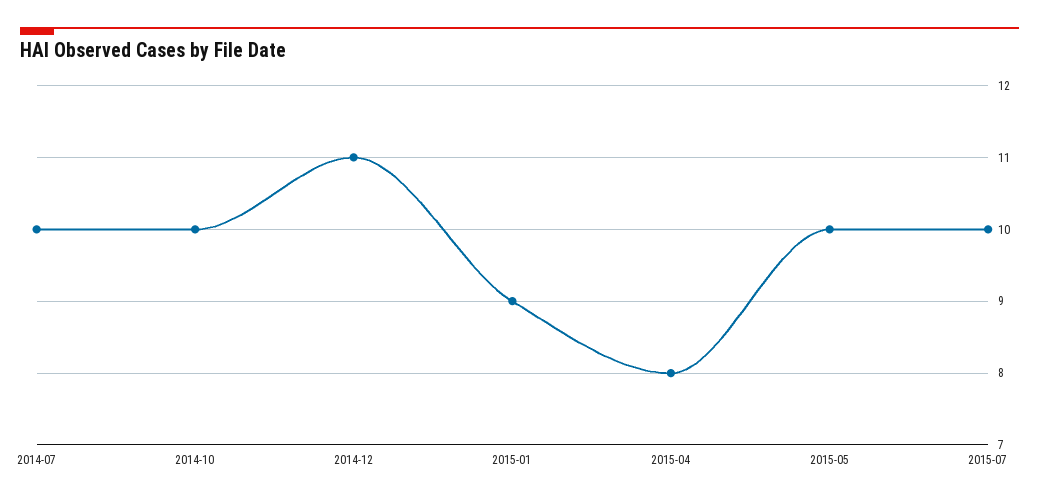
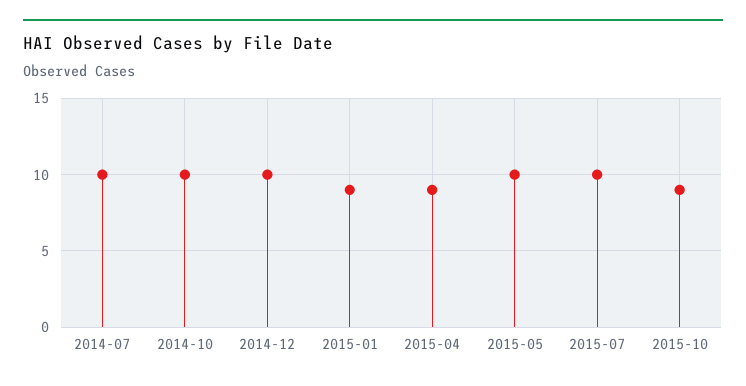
2014-12: 11 -> 10
2015-04: 8 -> 9
2015-10: none -> 9

